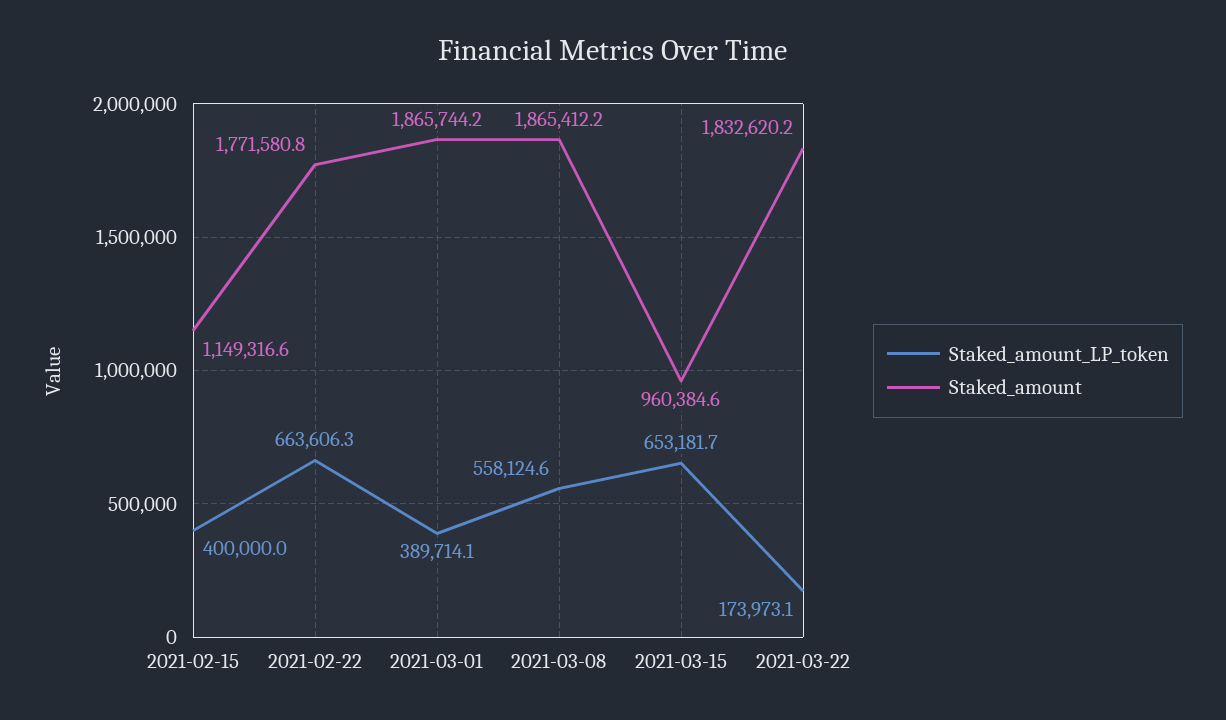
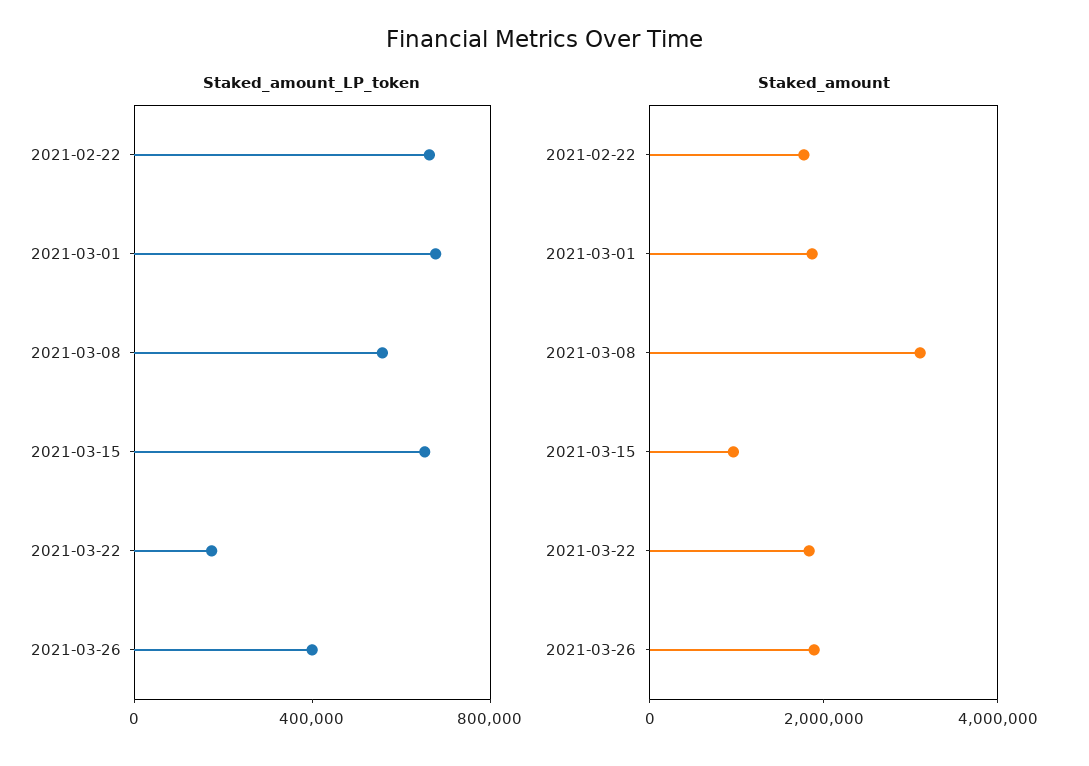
Staked_amount_LP_token, 2021-02-15: 400000 -> none
Staked_amount, 2021-02-15: 1149316.6 -> none
Staked_amount_LP_token, 2021-03-01: 389714.1 -> 700000
Staked_amount, 2021-03-08: 1865412.2 -> 3000000
Staked_amount_LP_token, 2021-03-26: none -> 400000
Staked_amount, 2021-03-26: none -> 2000000

